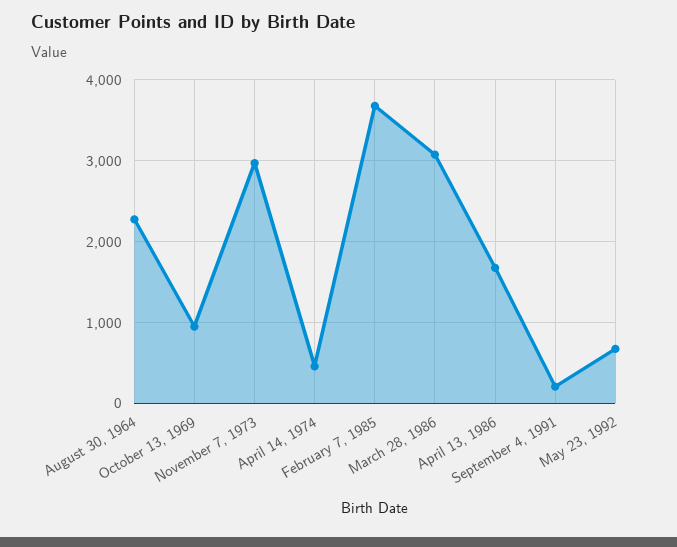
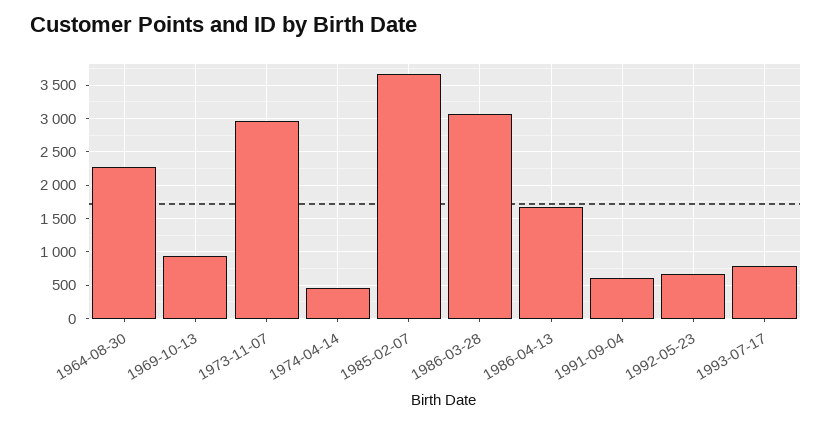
September 4, 1991: 200 -> 600
1993-07-17: none -> 800

